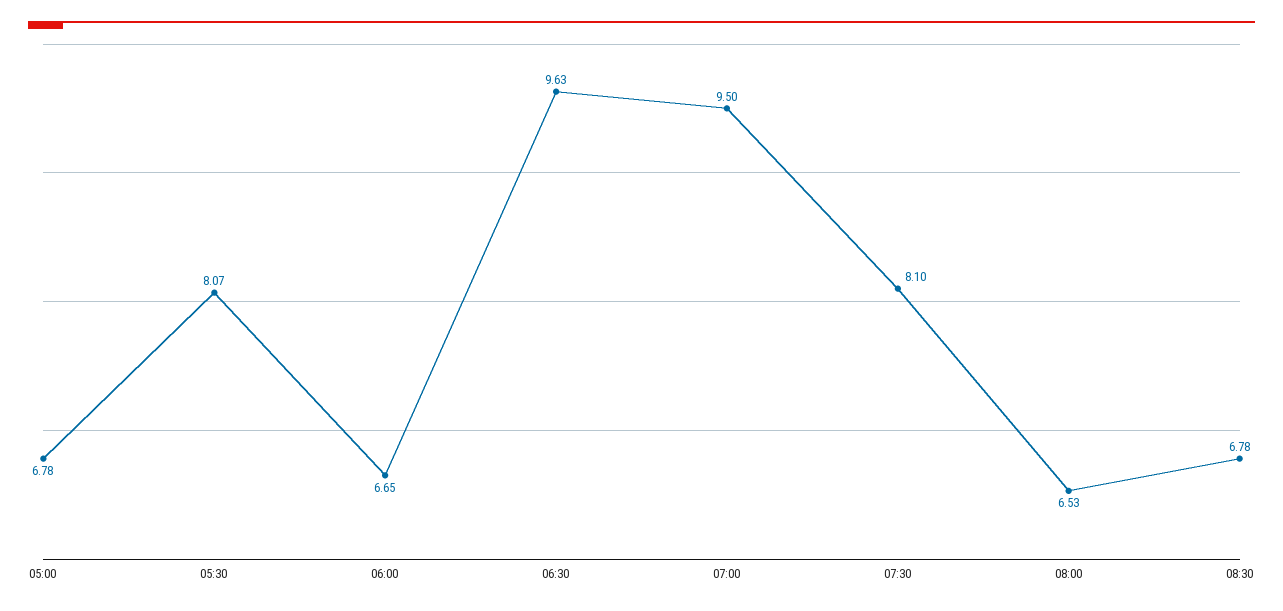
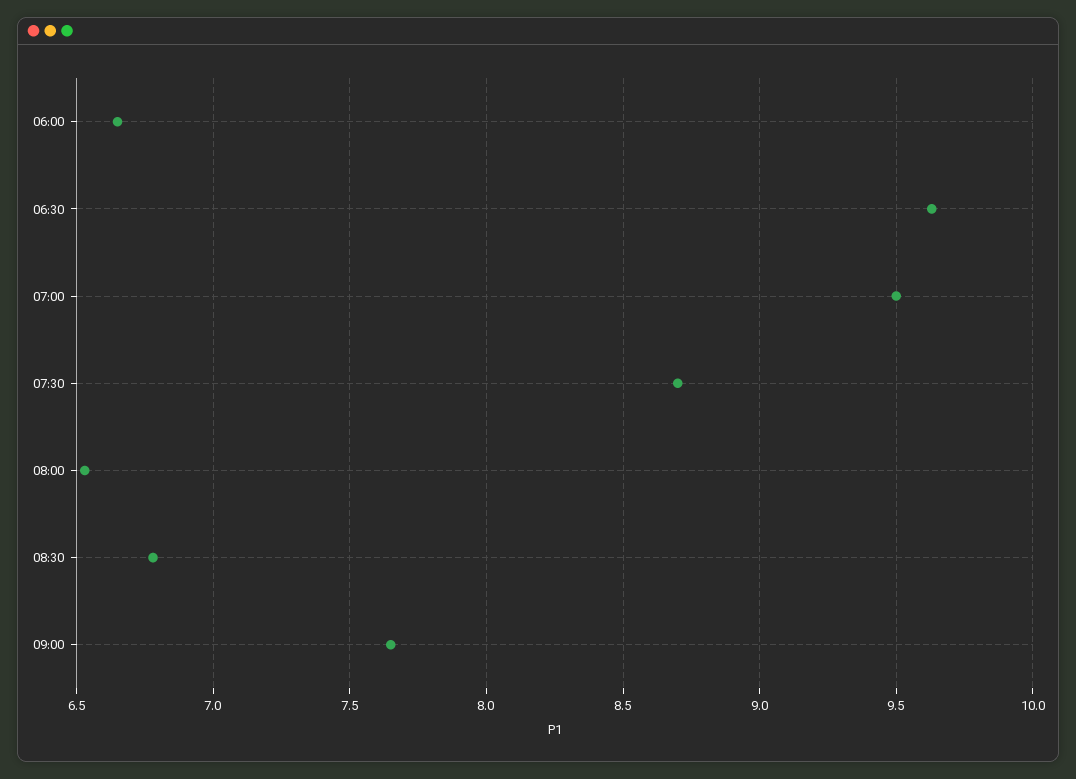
05:00: 6.78 -> none
05:30: 8.07 -> none
07:30: 8.1 -> 8.7
09:00: none -> 7.65

